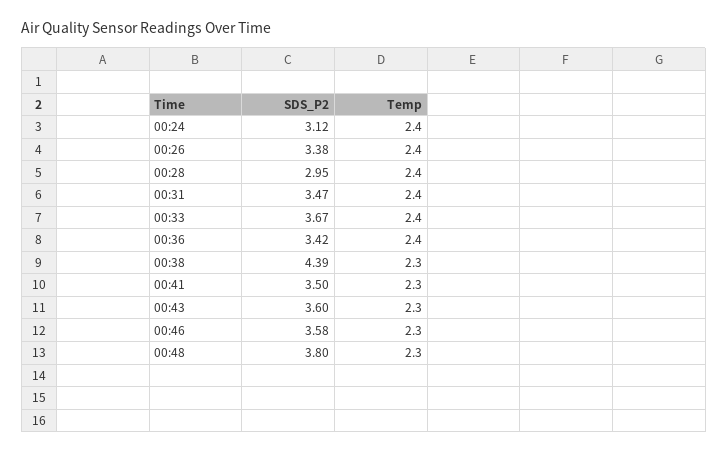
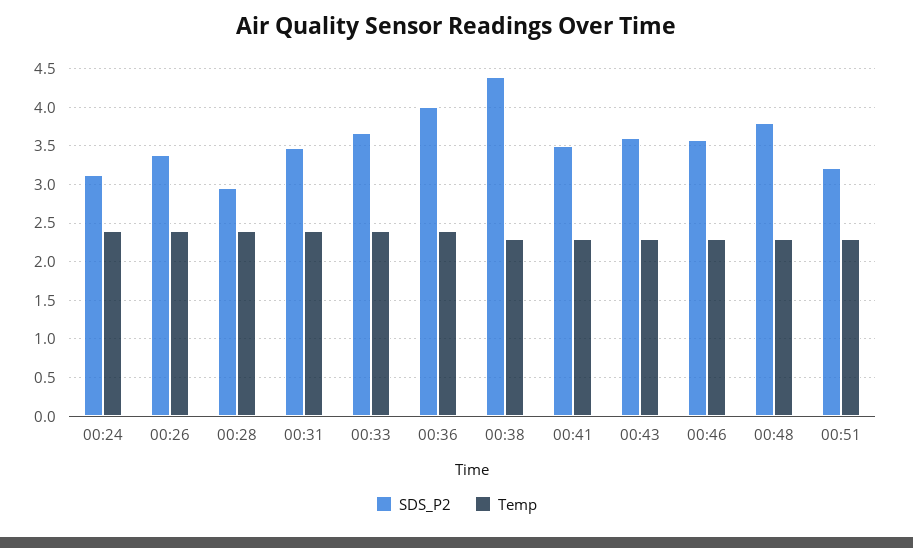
SDS_P2, 00:36: 3.42 -> 4
SDS_P2, 00:51: none -> 3.2
Temp, 00:51: none -> 2.3

